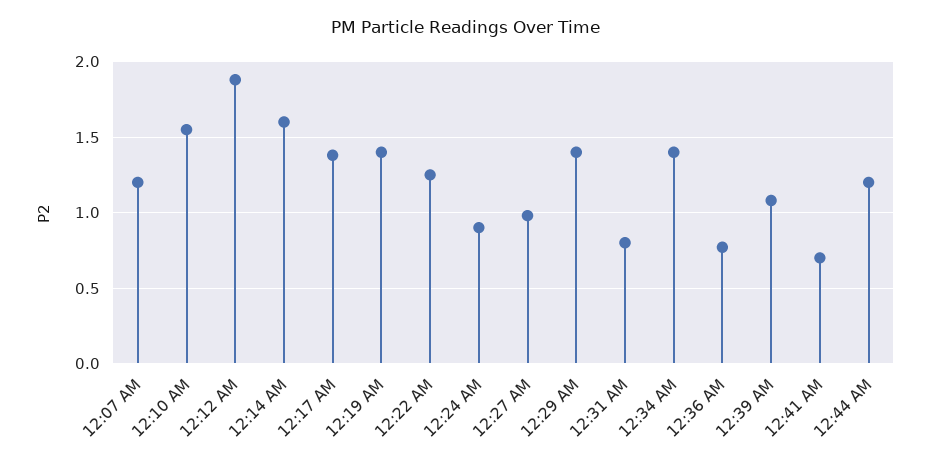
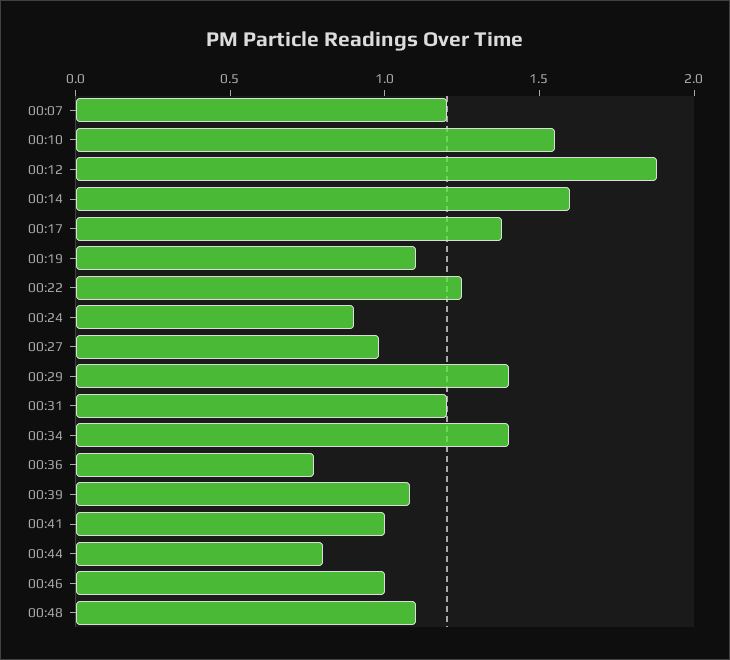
12:19 AM: 1.4 -> 1.1
12:31 AM: 0.8 -> 1.2
12:41 AM: 0.7 -> 1
12:44 AM: 1.2 -> 0.8
00:46: none -> 1
00:48: none -> 1.1

